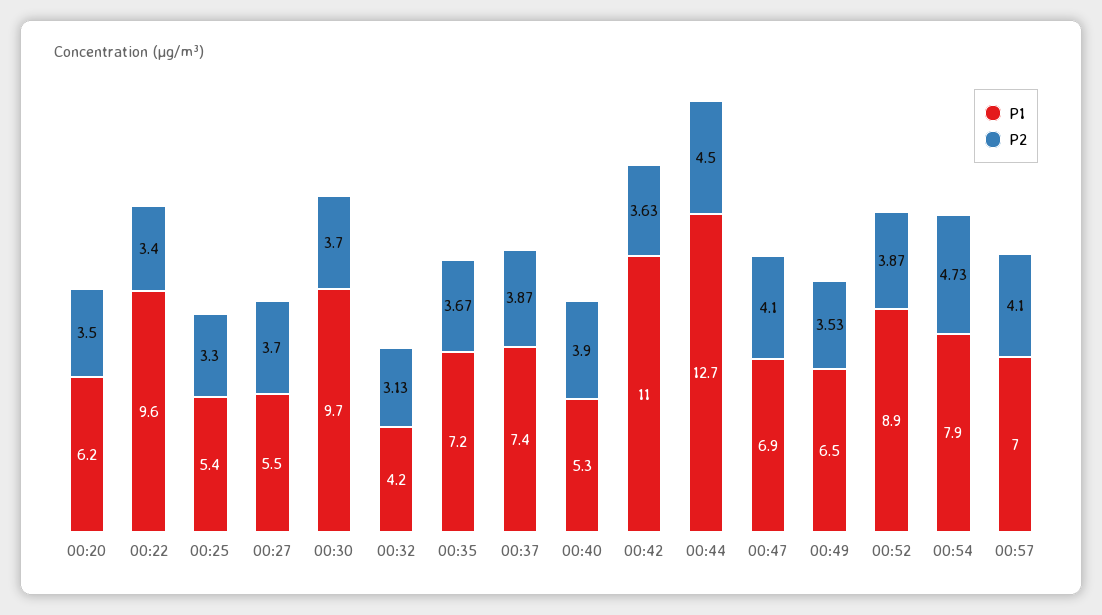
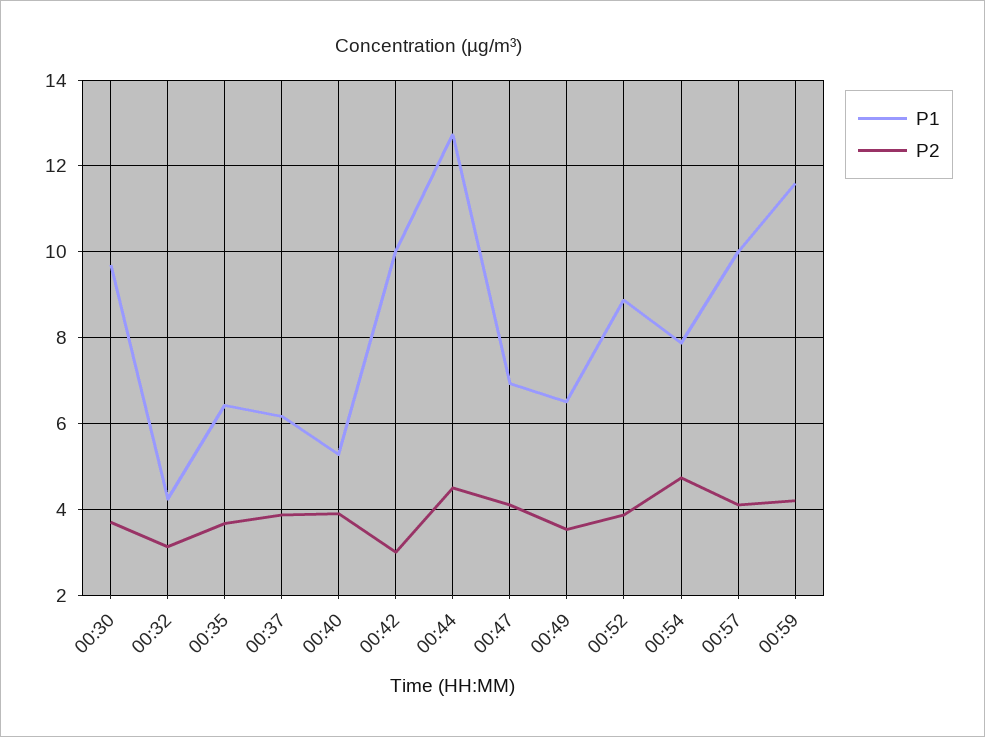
P1, 00:20: 6.2 -> none
P2, 00:20: 3.5 -> none
P1, 00:22: 9.6 -> none
P2, 00:22: 3.4 -> none
P1, 00:25: 5.4 -> none
P2, 00:25: 3.3 -> none
P1, 00:27: 5.5 -> none
P2, 00:27: 3.7 -> none
P1, 00:35: 7.2 -> 6.4
P1, 00:37: 7.4 -> 6.2
P1, 00:42: 11 -> 10
P2, 00:42: 3.63 -> 3
P1, 00:57: 7 -> 10
P1, 00:59: none -> 11.6
P2, 00:59: none -> 4.2

